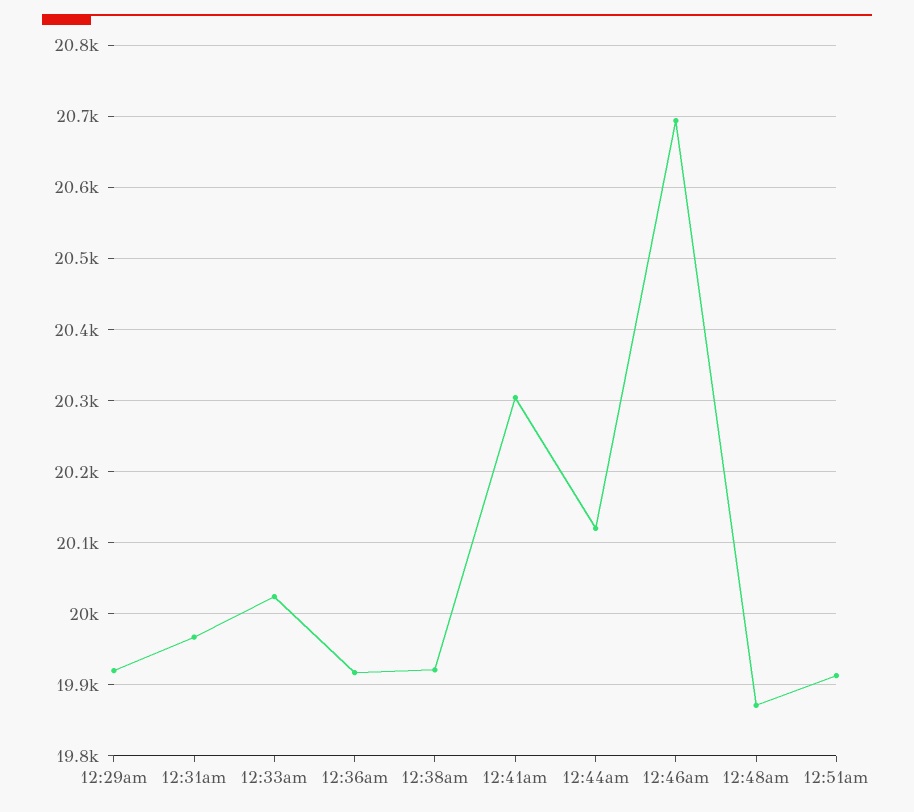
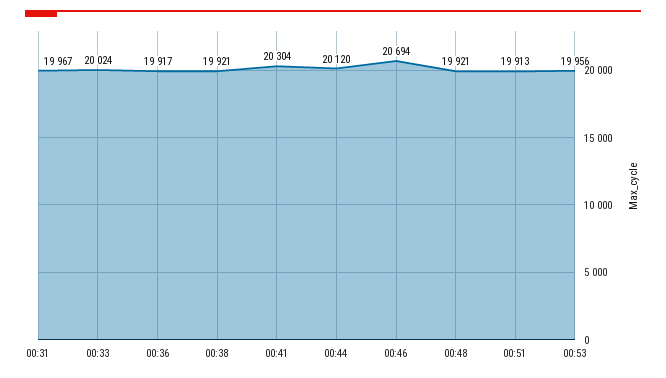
12:29am: 19920 -> none
12:48am: 19870 -> 19921
00:53: none -> 19956

